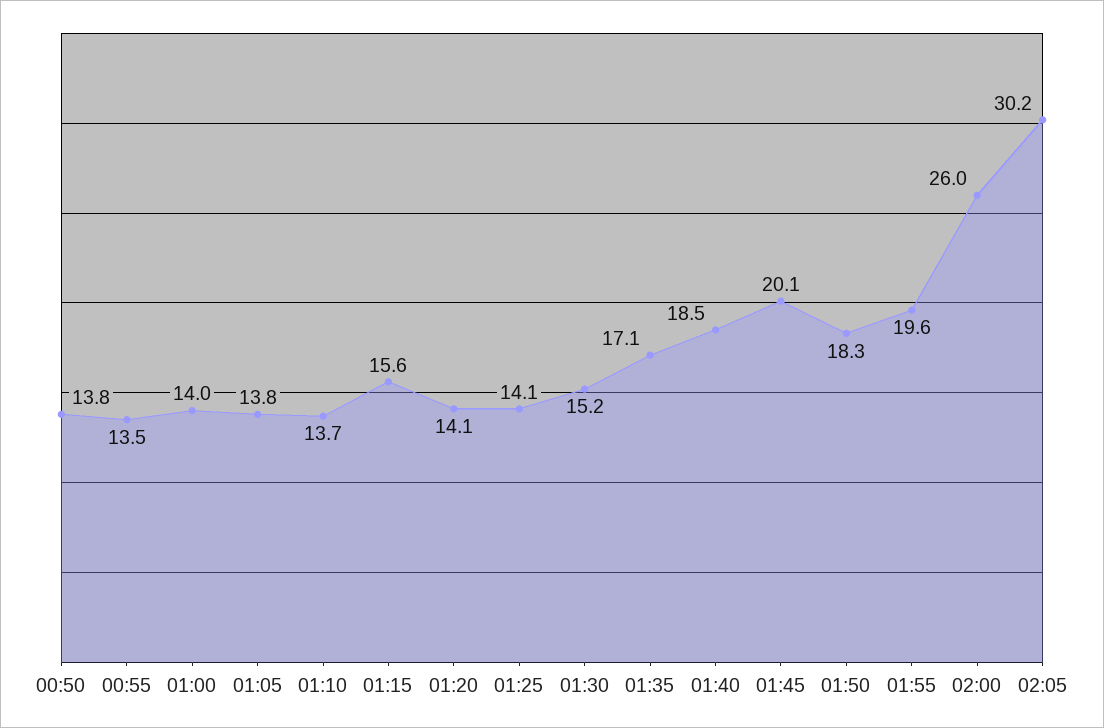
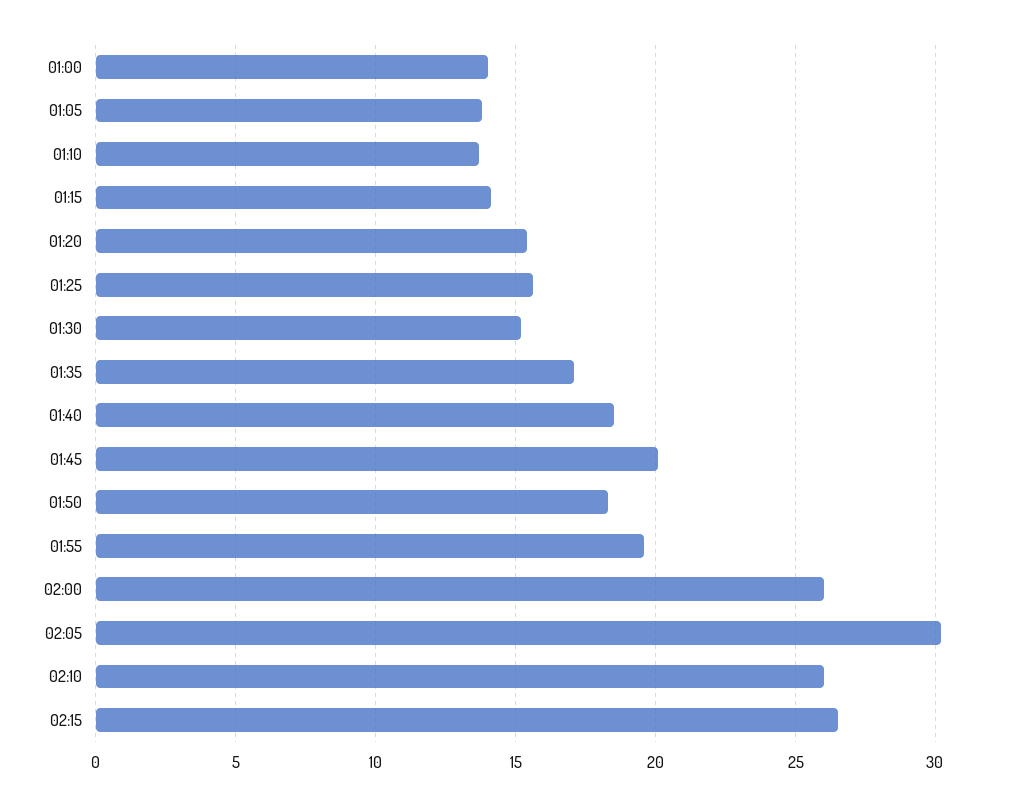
00:50: 13.8 -> none
00:55: 13.5 -> none
01:15: 15.6 -> 14
01:20: 14.1 -> 15.5
01:25: 14.1 -> 15.5
02:10: none -> 26
02:15: none -> 26.5

